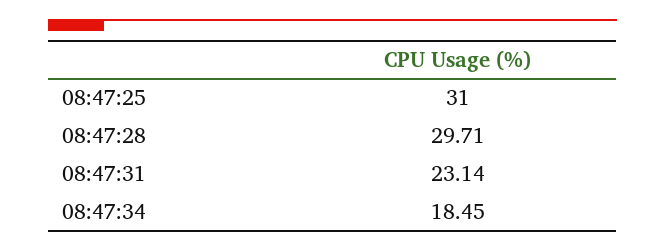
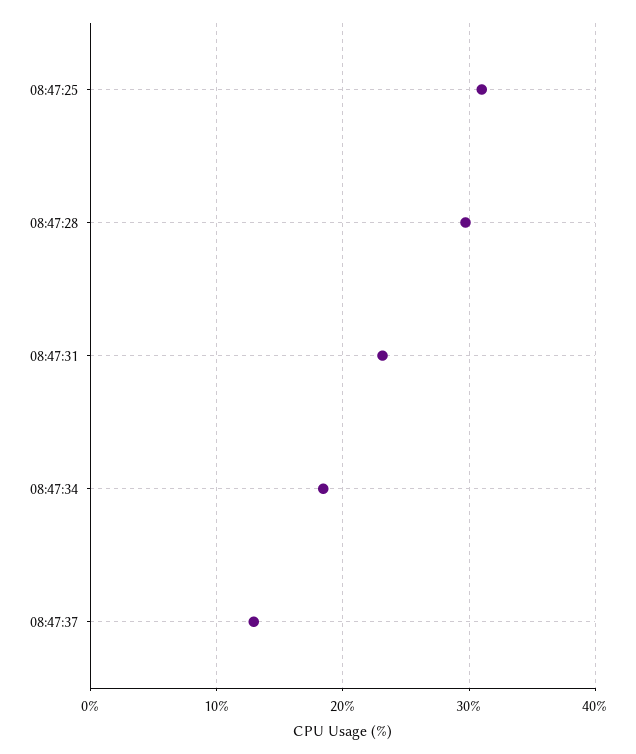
08:47:37: none -> 13

